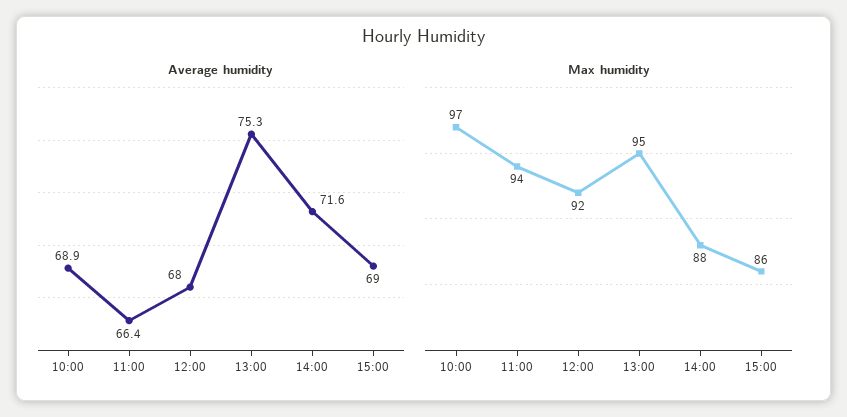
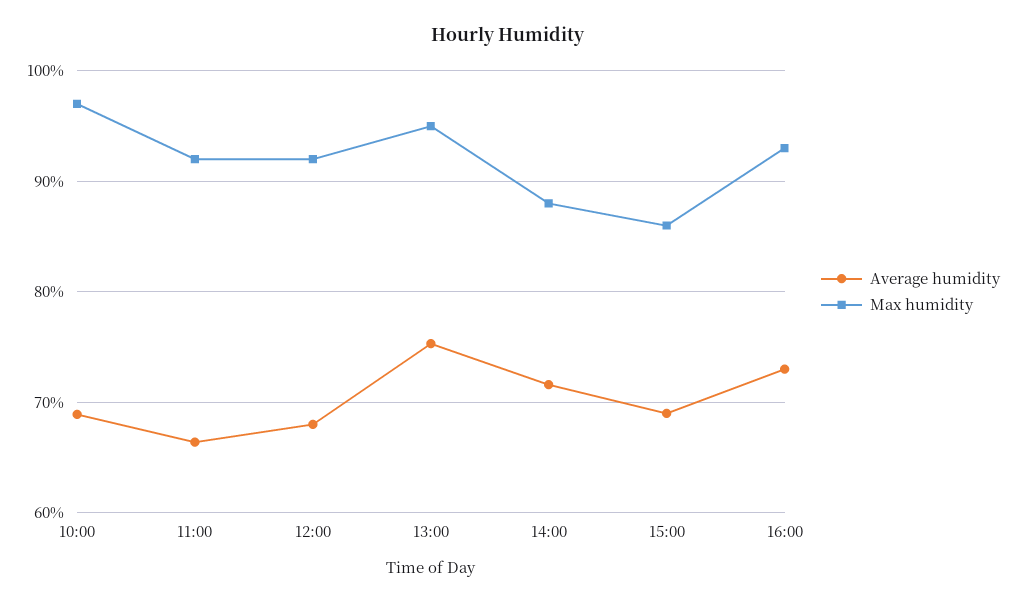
Max humidity, 11:00: 94 -> 92
Average humidity, 16:00: none -> 73
Max humidity, 16:00: none -> 93

